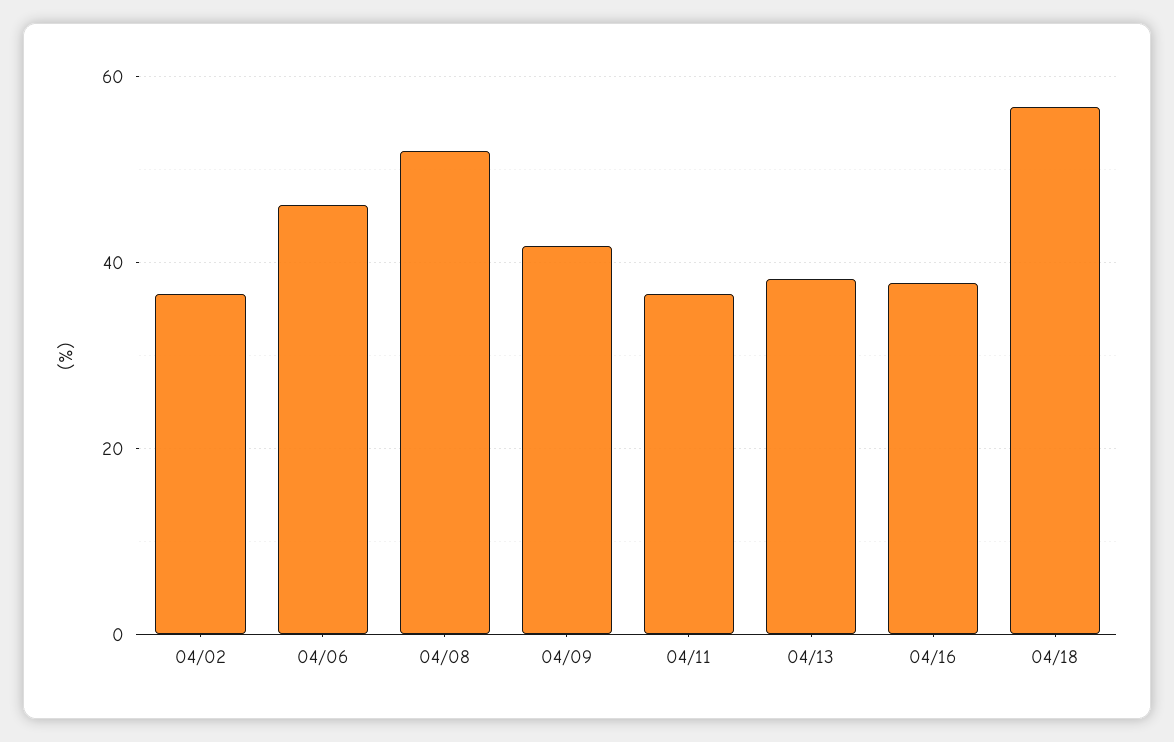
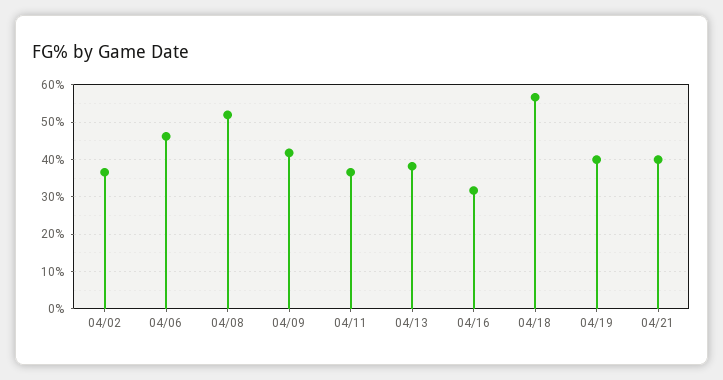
04/16: 38 -> 32
04/19: none -> 40
04/21: none -> 40

